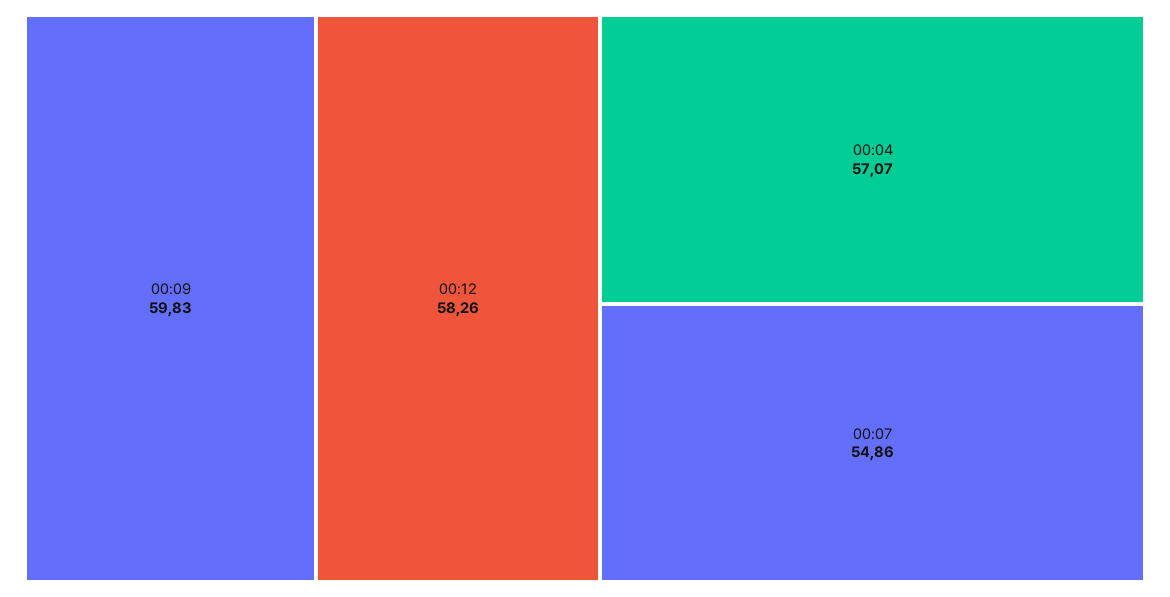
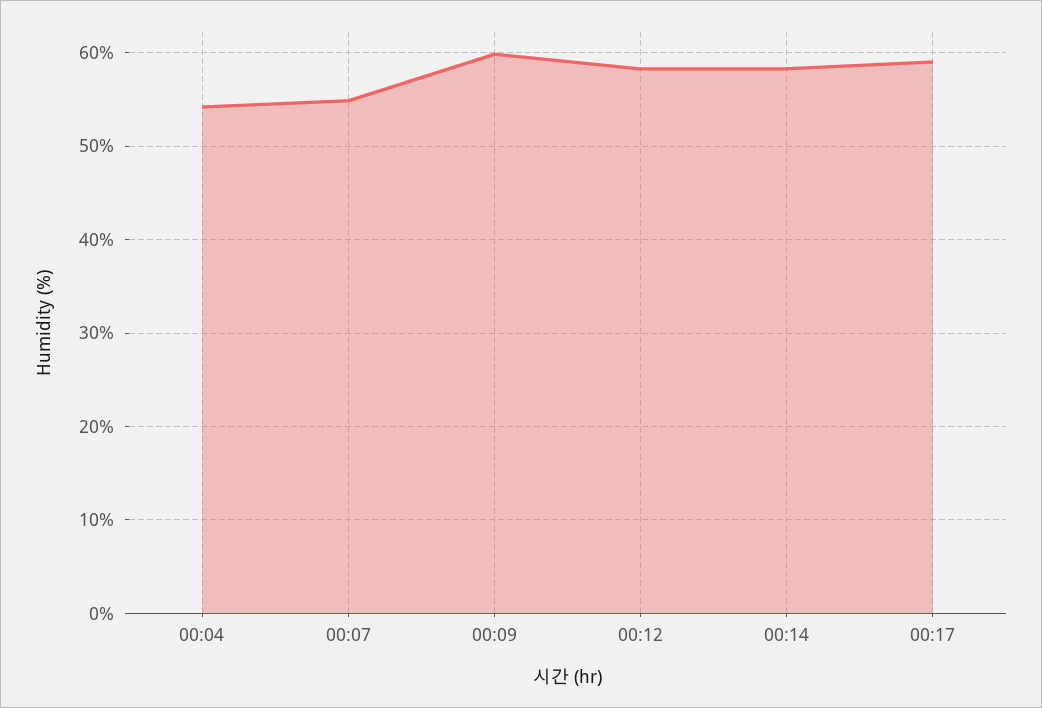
00:04: 57.07 -> 54
00:14: none -> 58
00:17: none -> 59

